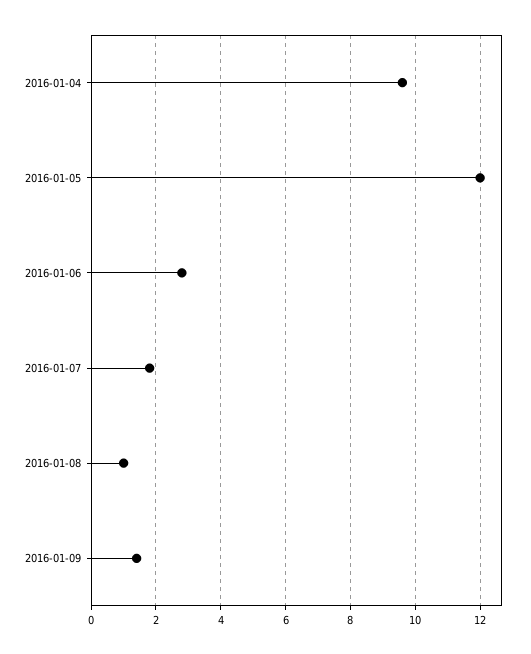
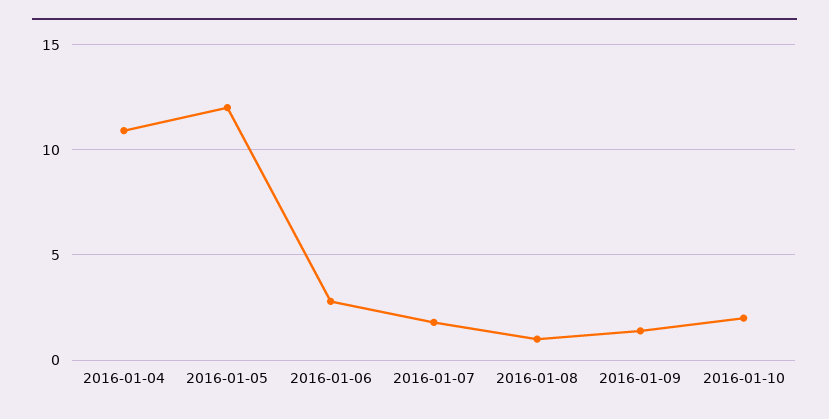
2016-01-04: 9.5 -> 11
2016-01-10: none -> 2

